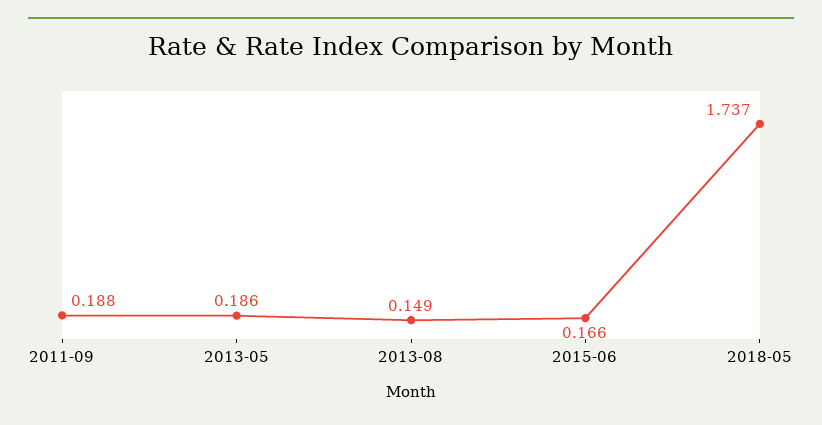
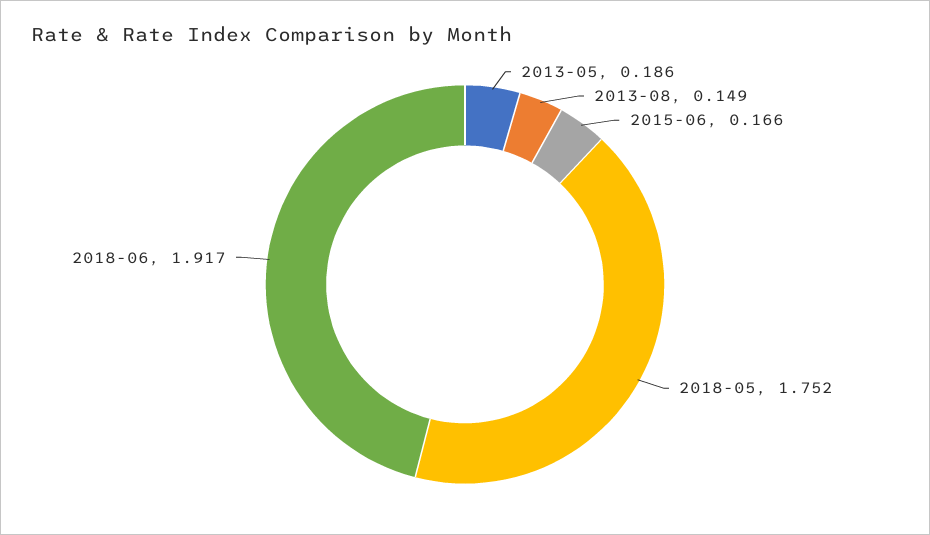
2011-09: 0.188 -> none
2018-05: 1.737 -> 1.752
2018-06: none -> 1.917

